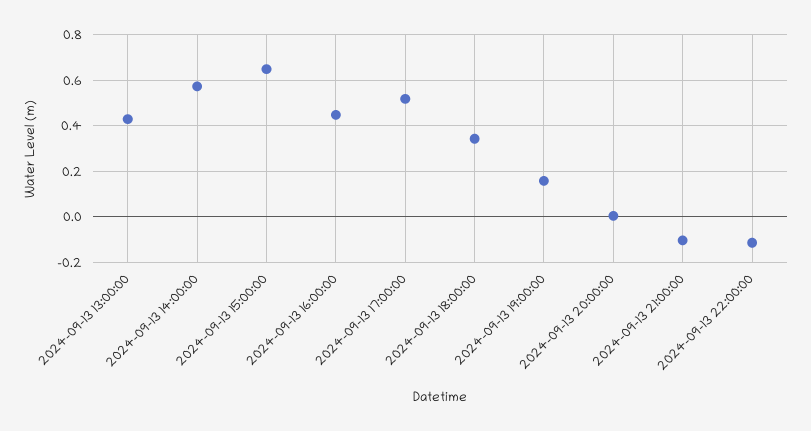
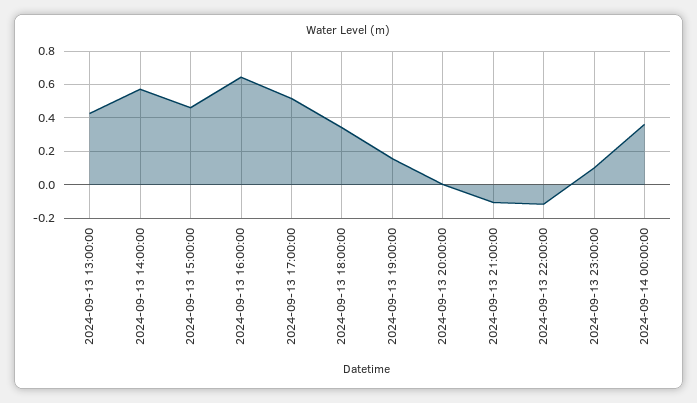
2024-09-13 15:00:00: 0.65 -> 0.45
2024-09-13 16:00:00: 0.45 -> 0.65
2024-09-13 23:00:00: none -> 0.1
2024-09-14 00:00:00: none -> 0.35

